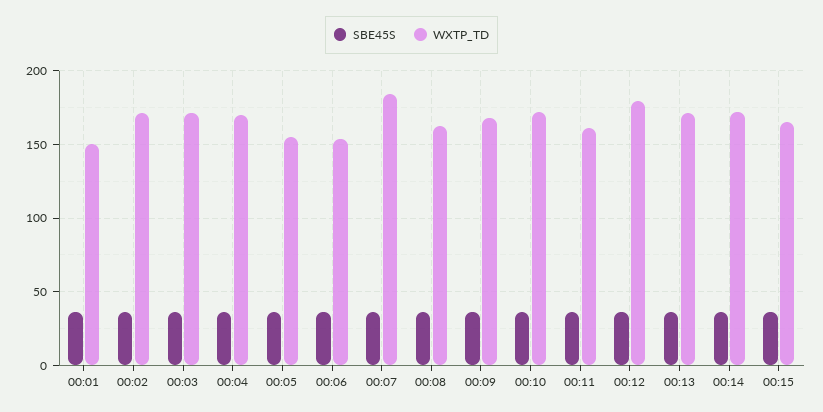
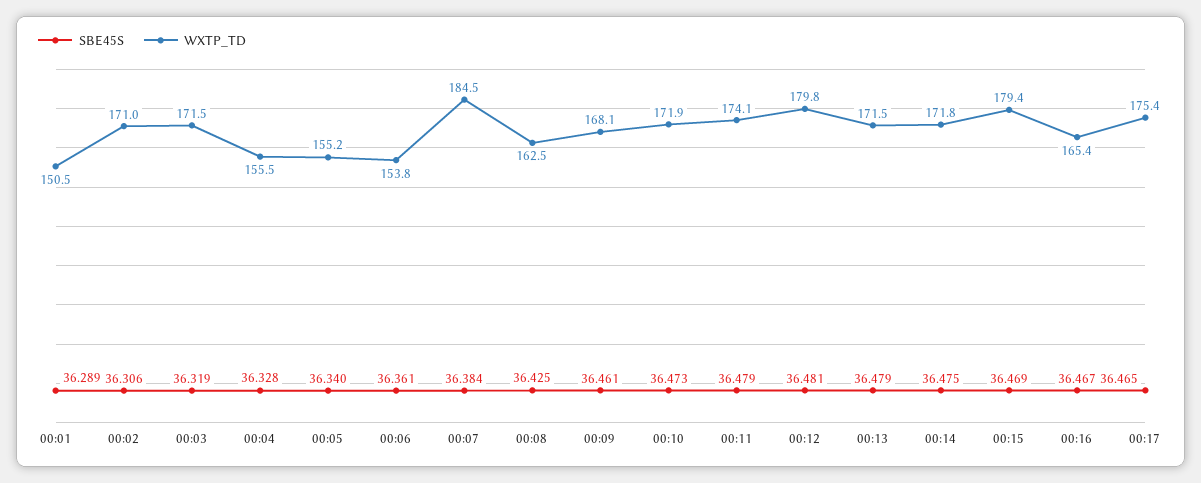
WXTP_TD, 00:04: 170 -> 155.5
WXTP_TD, 00:11: 160 -> 174.1
WXTP_TD, 00:15: 165 -> 179.4
SBE45S, 00:16: none -> 36.467
WXTP_TD, 00:16: none -> 165.4
SBE45S, 00:17: none -> 36.465
WXTP_TD, 00:17: none -> 175.4

